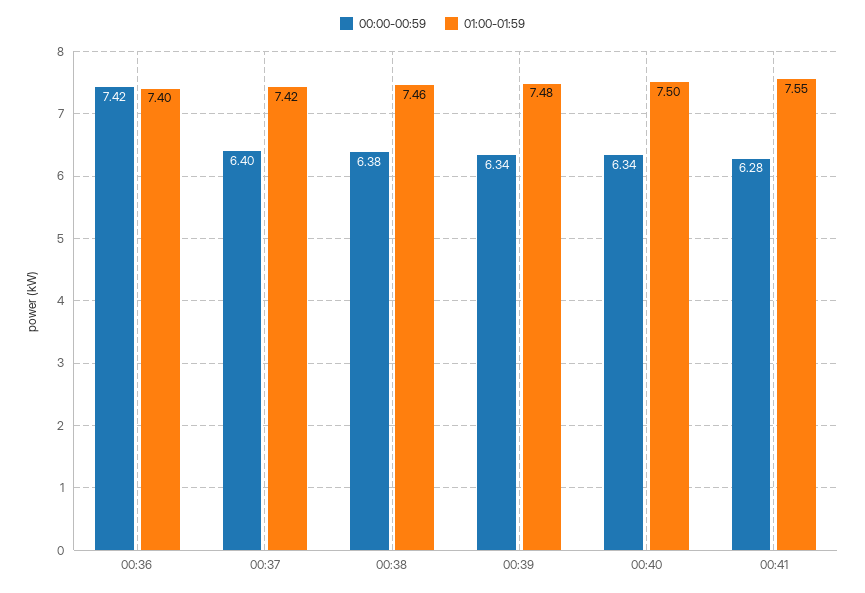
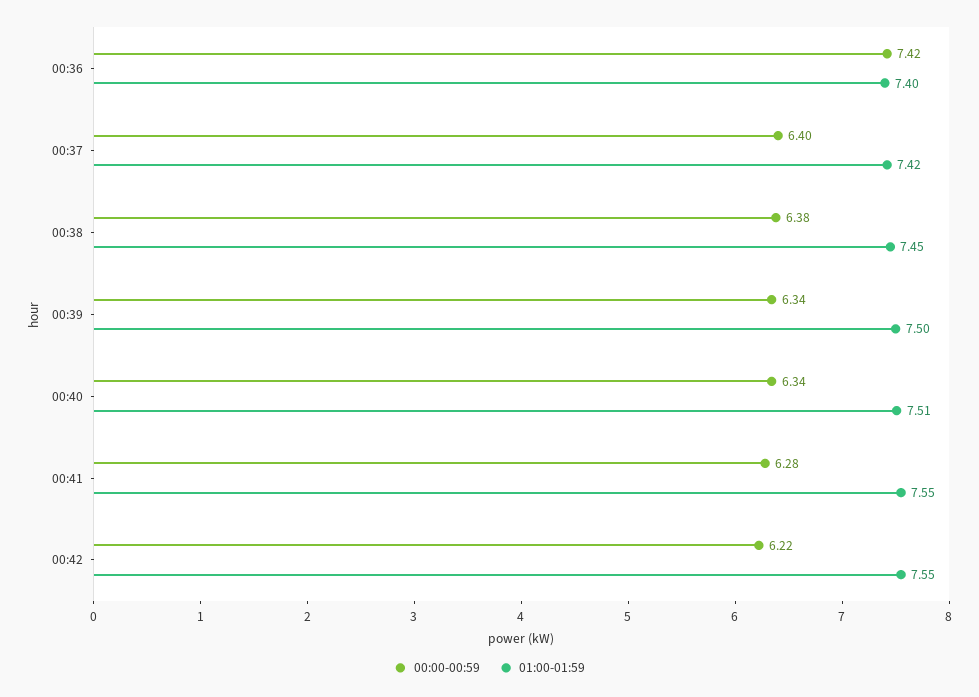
01:00-01:59, 00:38: 7.46 -> 7.45
01:00-01:59, 00:39: 7.48 -> 7.5
01:00-01:59, 00:40: 7.5 -> 7.51
00:00-00:59, 00:42: none -> 6.22
01:00-01:59, 00:42: none -> 7.55

